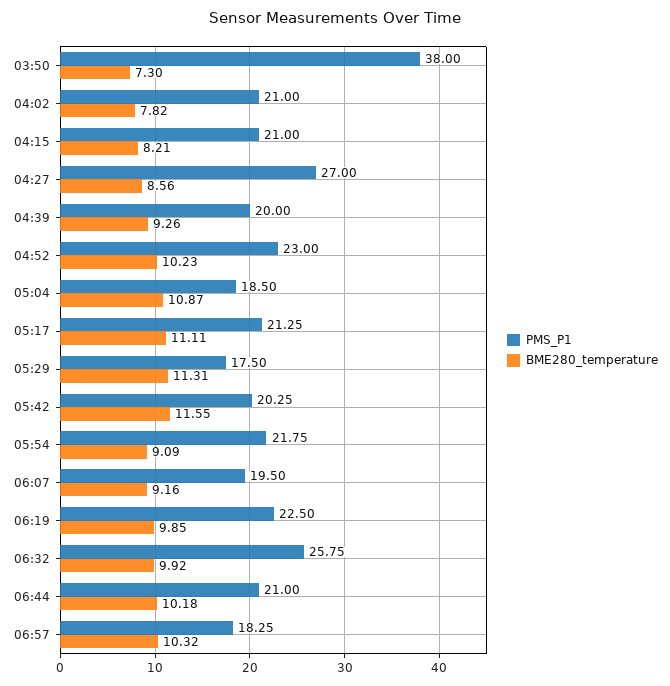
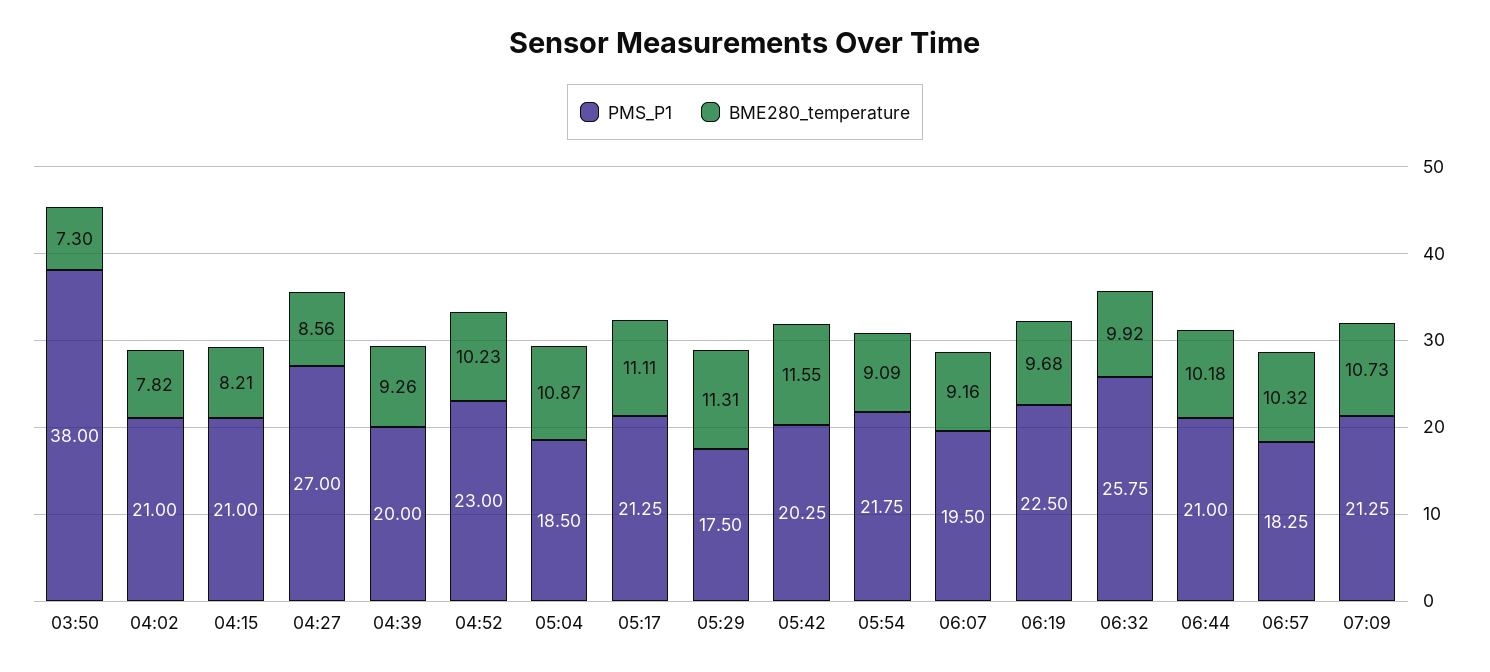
BME280_temperature, 06:19: 9.85 -> 9.68
PMS_P1, 07:09: none -> 21.25
BME280_temperature, 07:09: none -> 10.73

